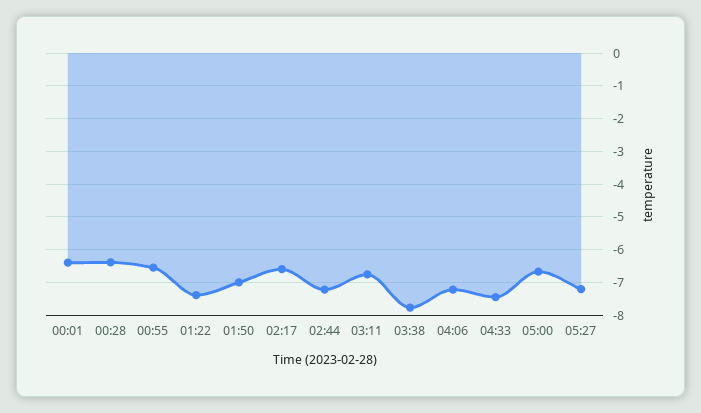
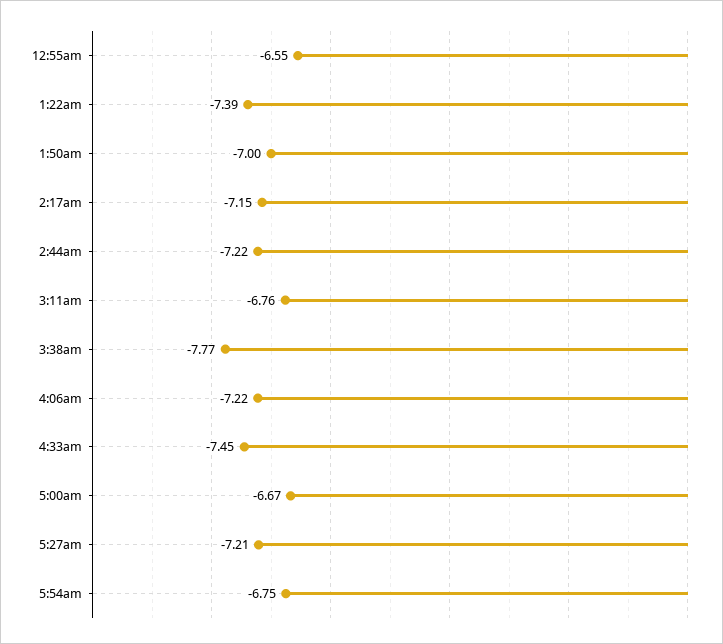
00:01: -6.4 -> none
00:28: -6.4 -> none
02:17: -6.6 -> -7.15
5:54am: none -> -6.75

